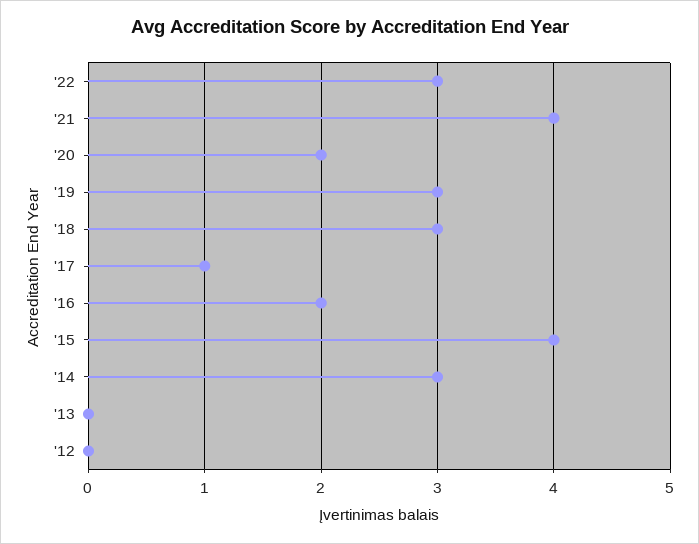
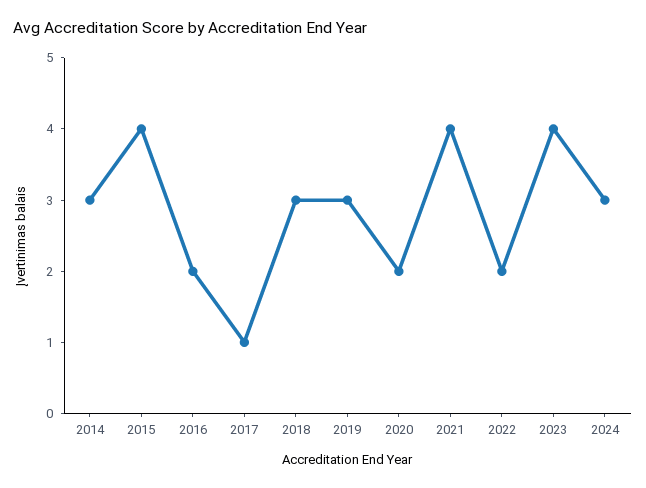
'22: 3 -> 2
'13: 0 -> none
'12: 0 -> none
2023: none -> 4
2024: none -> 3

